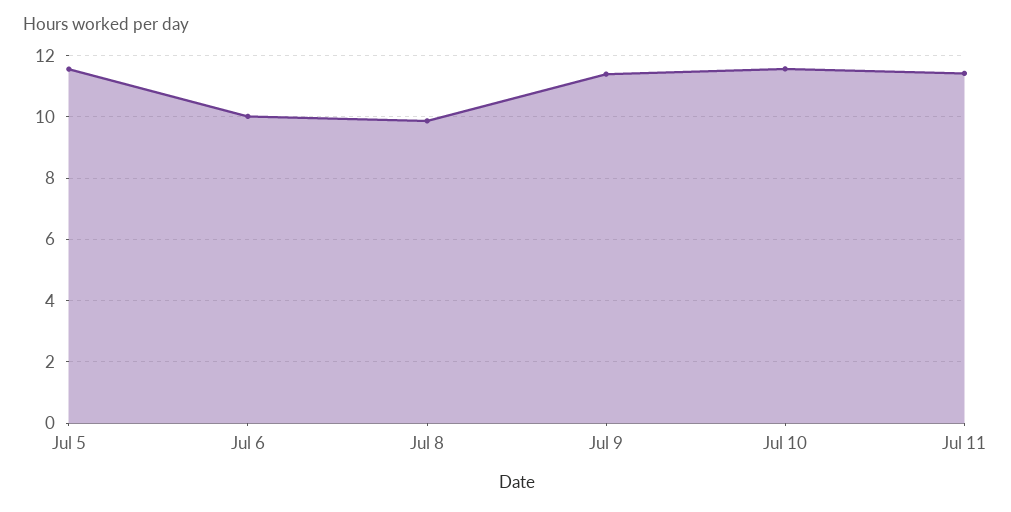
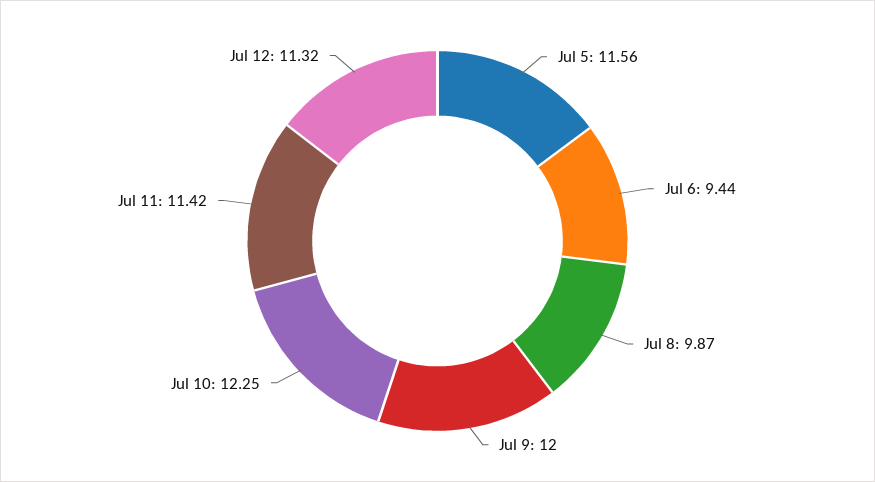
Jul 6: 10 -> 9.44
Jul 9: 11.4 -> 12
Jul 10: 11.6 -> 12.25
Jul 12: none -> 11.32

